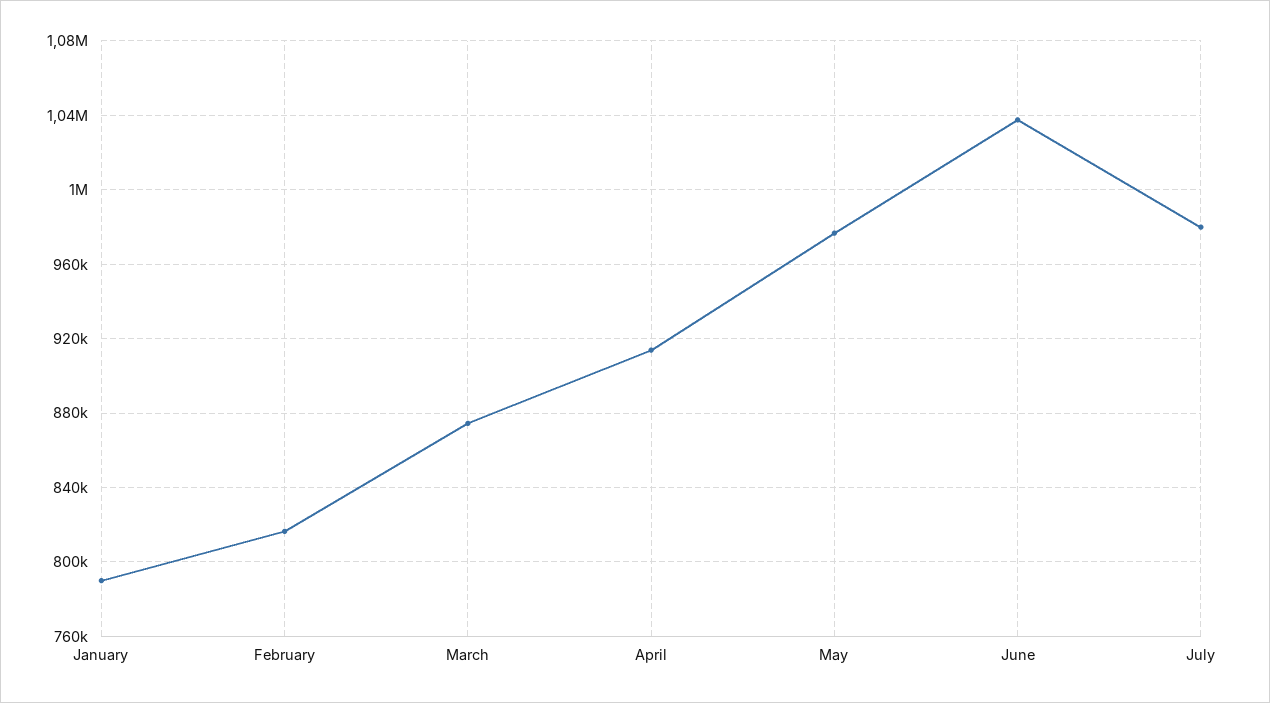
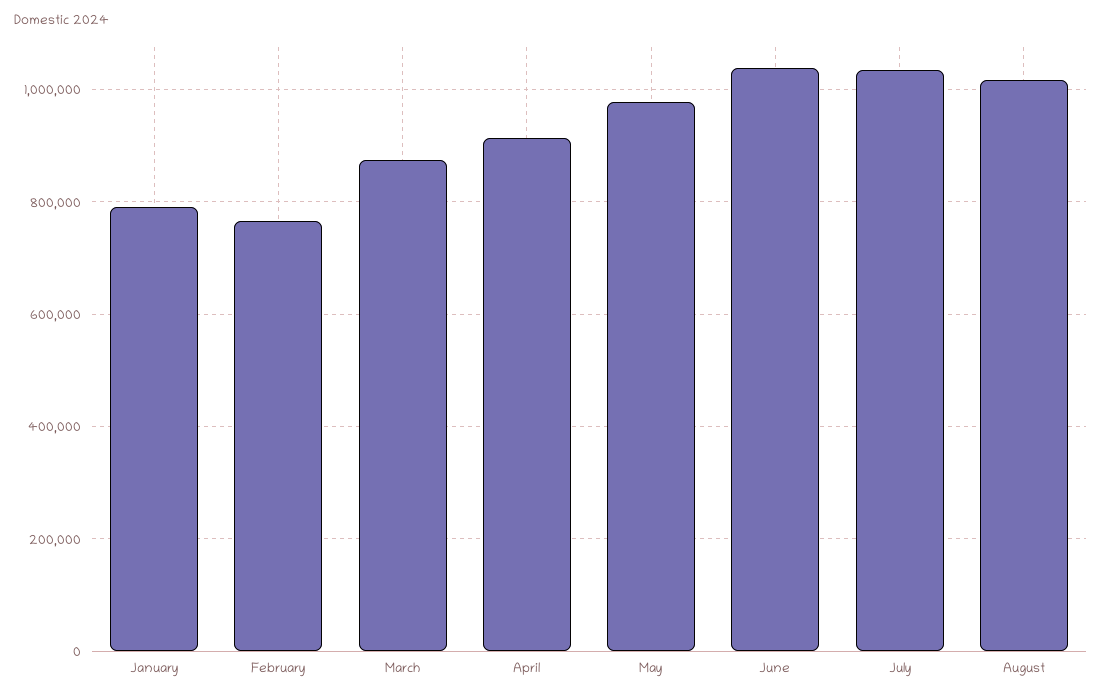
February: 815000 -> 760000
July: 980000 -> 1040000
August: none -> 1020000

